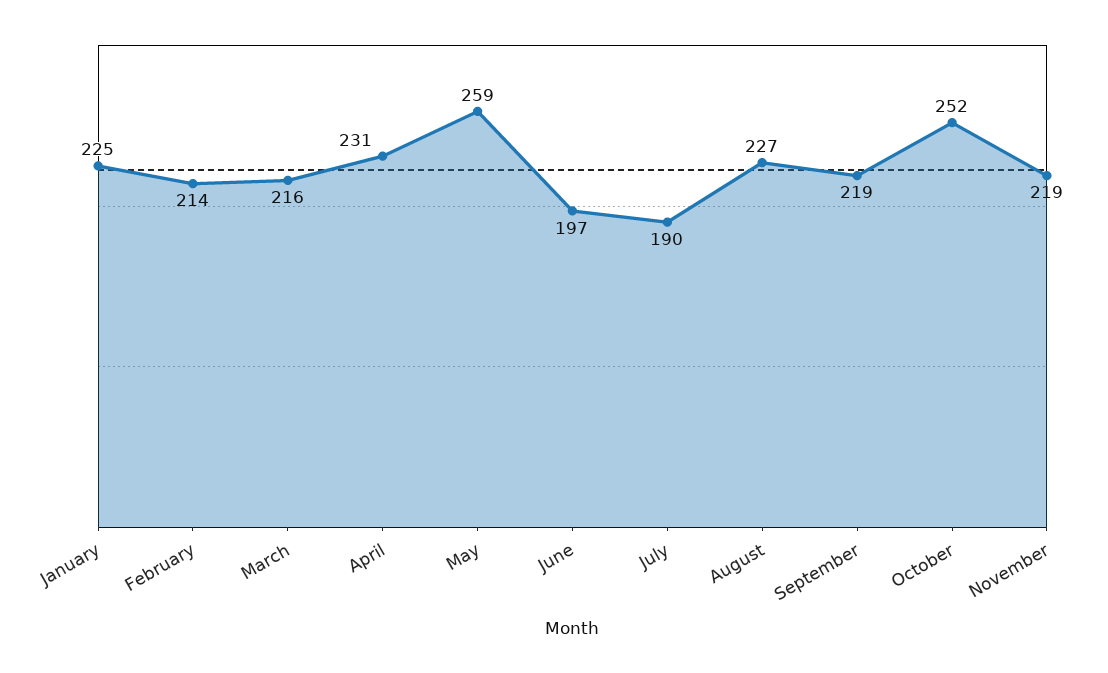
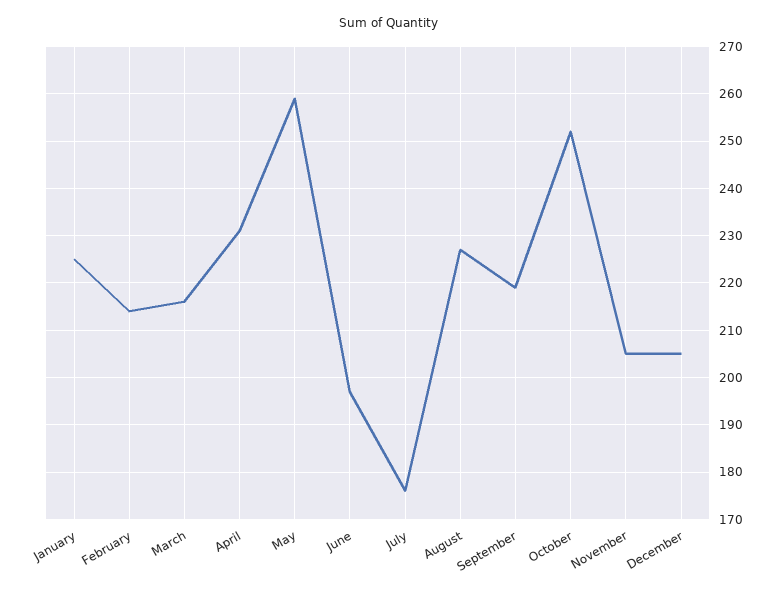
July: 190 -> 175
November: 219 -> 205
December: none -> 205

